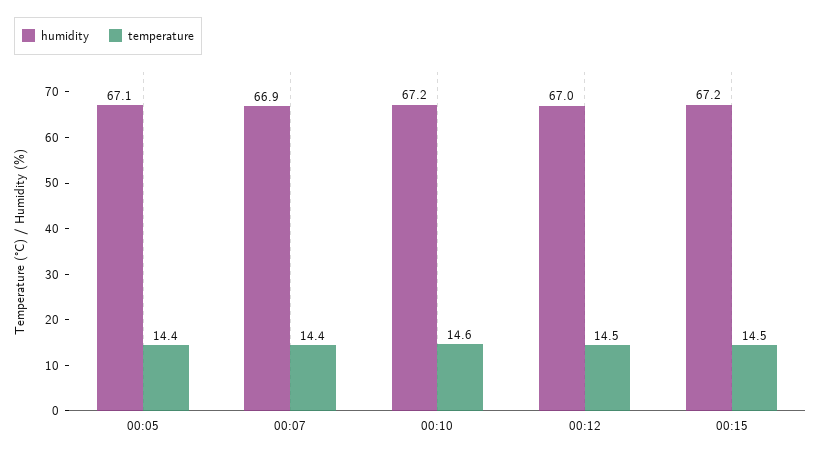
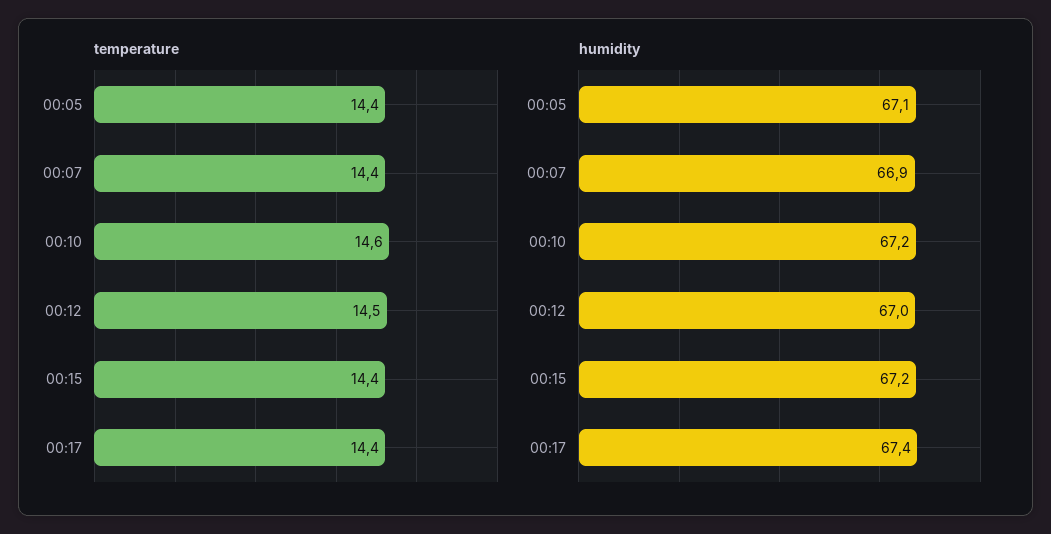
temperature, 00:15: 14.5 -> 14.4
temperature, 00:17: none -> 14.4
humidity, 00:17: none -> 67.4

